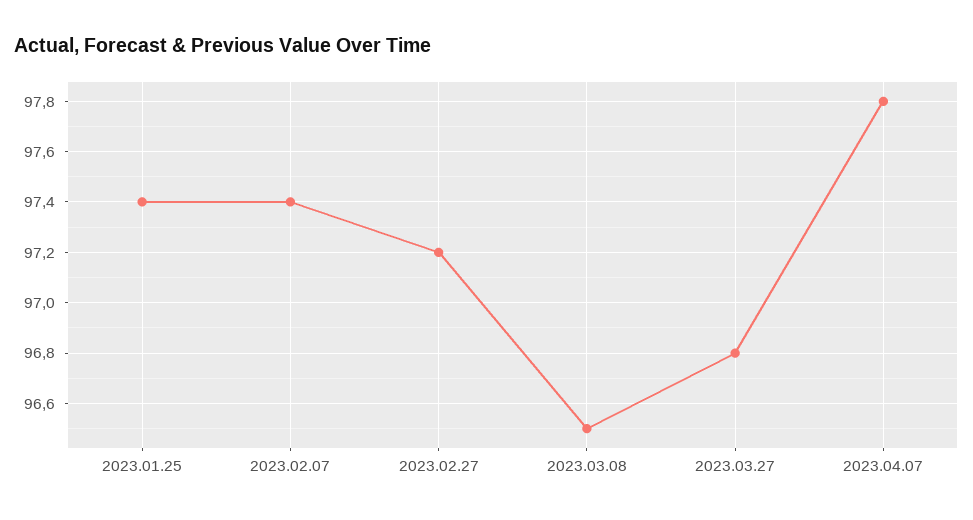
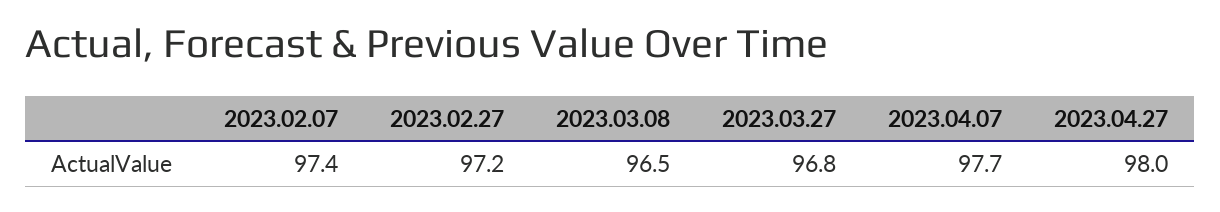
2023.01.25: 97.4 -> none
2023.04.07: 97.8 -> 97.7
2023.04.27: none -> 98

